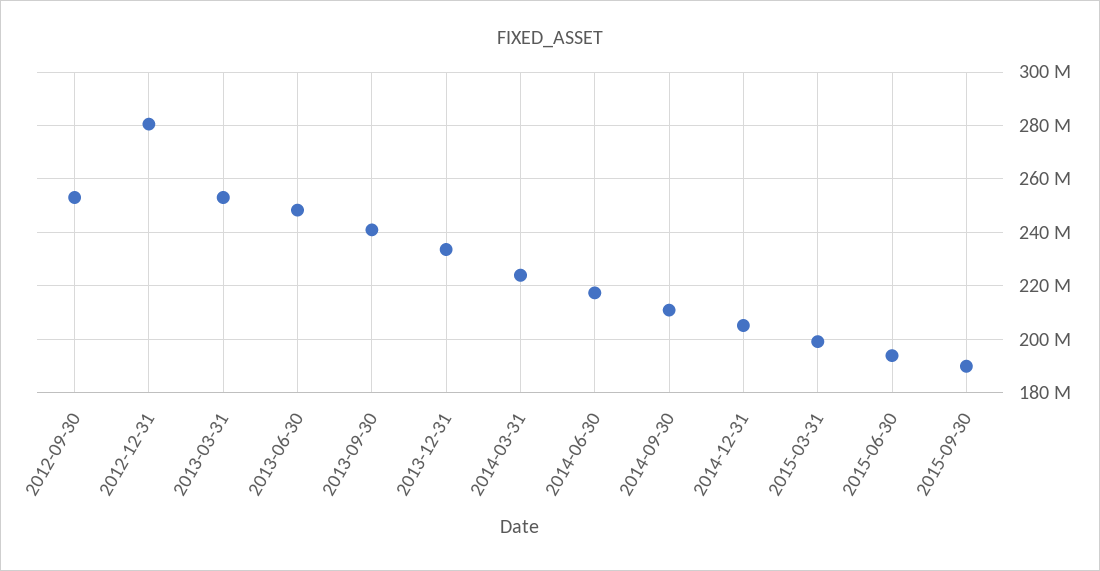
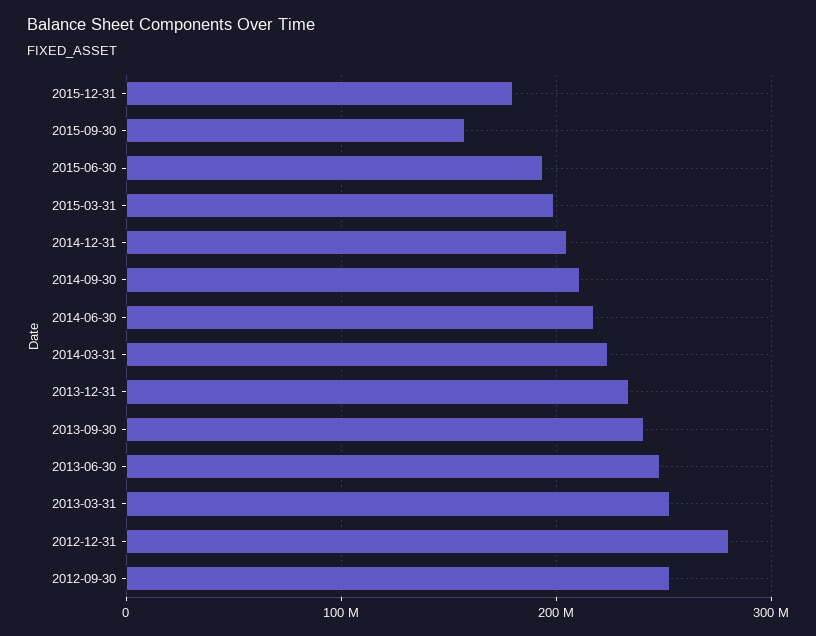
2015-09-30: 190000000 -> 160000000
2015-12-31: none -> 180000000

